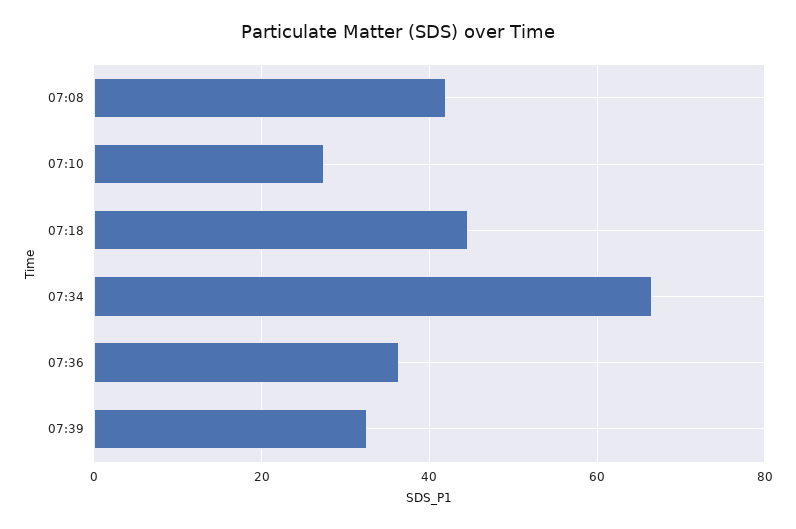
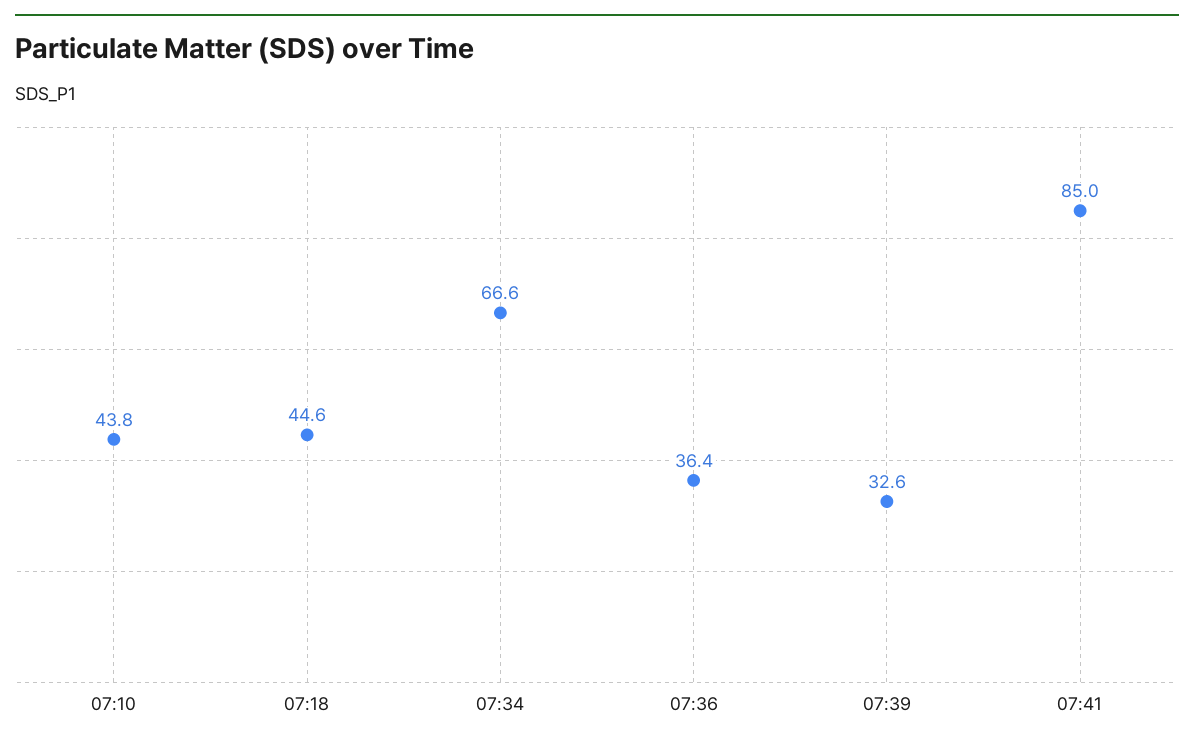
07:08: 42 -> none
07:10: 28 -> 43.8
07:41: none -> 85

